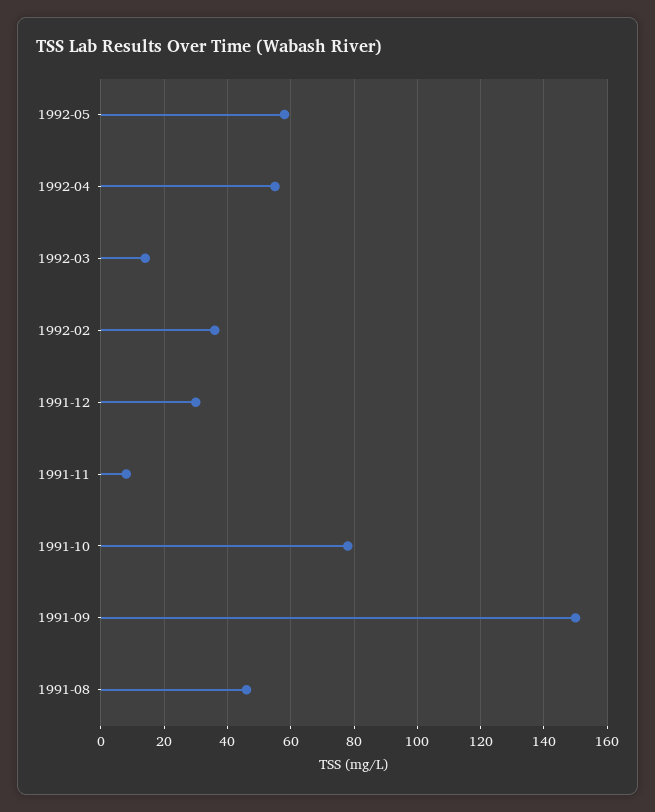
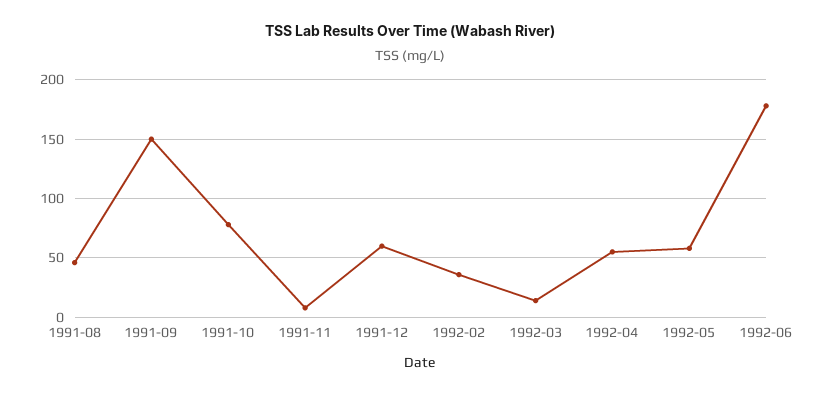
1991-12: 30 -> 60
1992-06: none -> 180

